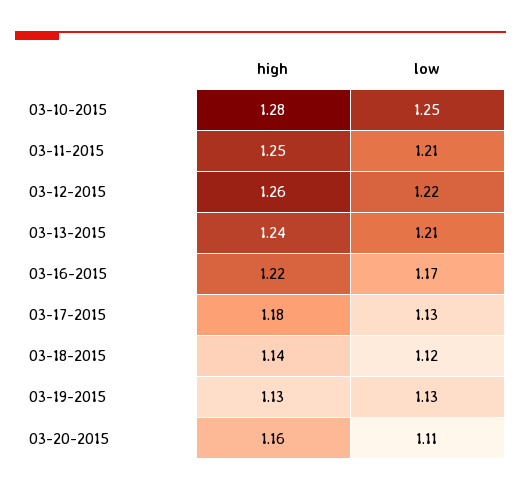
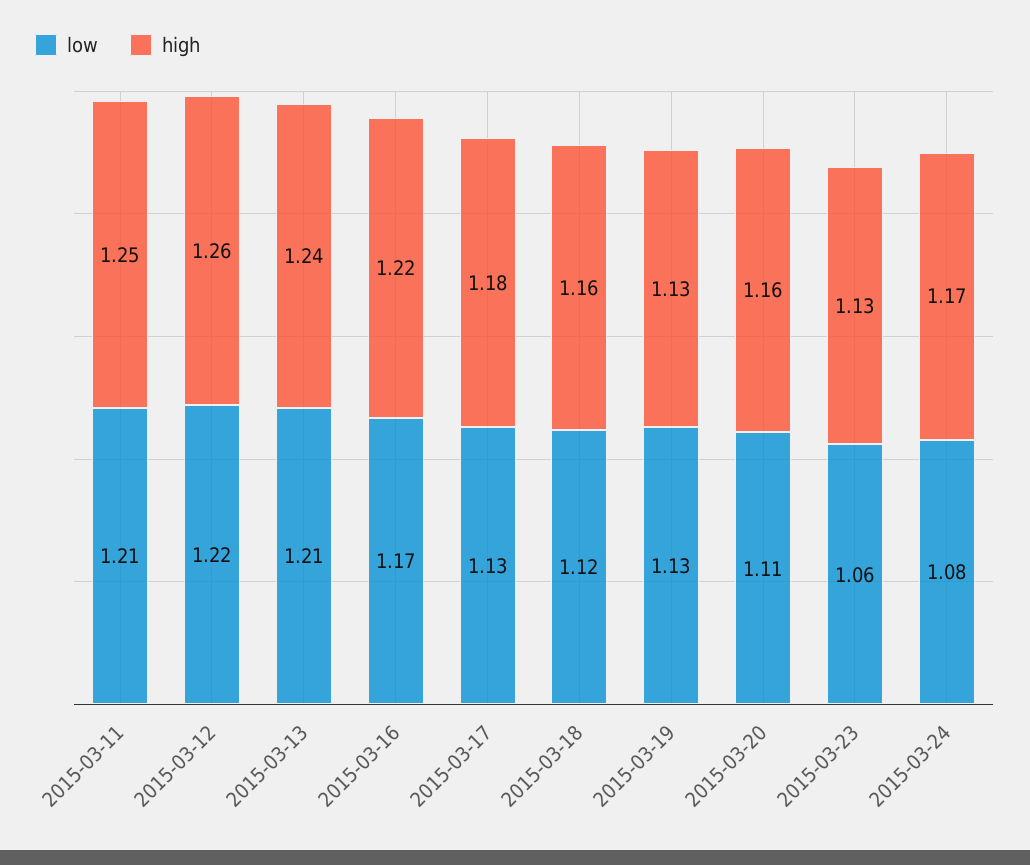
high, 03-10-2015: 1.28 -> none
low, 03-10-2015: 1.25 -> none
high, 03-18-2015: 1.14 -> 1.16
low, 2015-03-23: none -> 1.06
high, 2015-03-23: none -> 1.13
low, 2015-03-24: none -> 1.08
high, 2015-03-24: none -> 1.17

